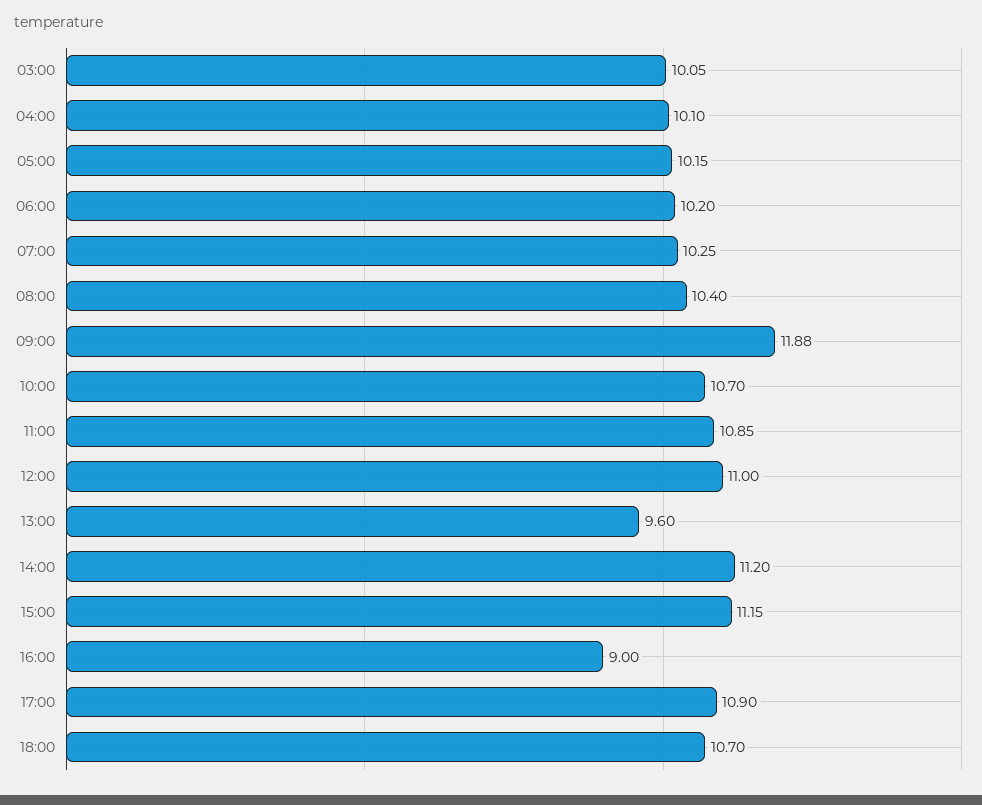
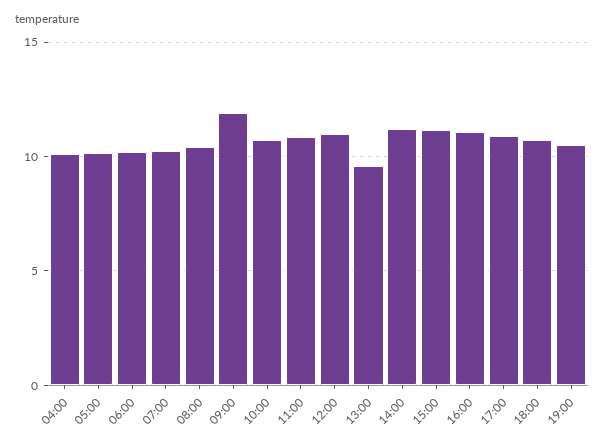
03:00: 10.05 -> none
16:00: 9 -> 11
19:00: none -> 10.5

